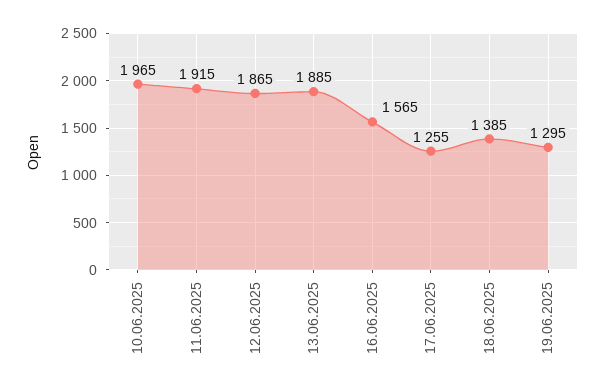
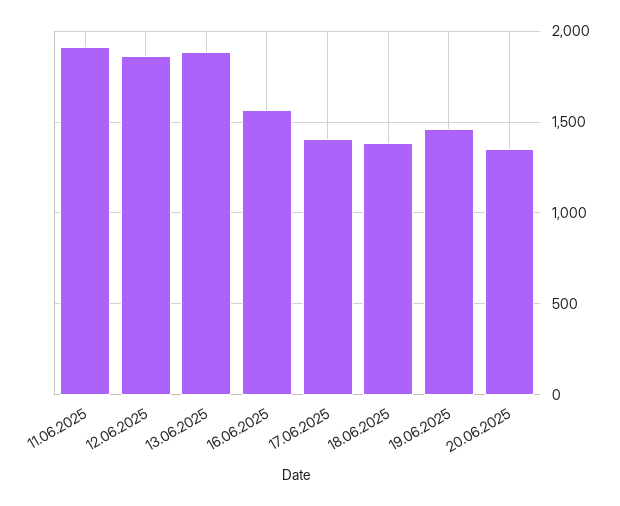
10.06.2025: 1965 -> none
17.06.2025: 1255 -> 1400
19.06.2025: 1295 -> 1450
20.06.2025: none -> 1350

